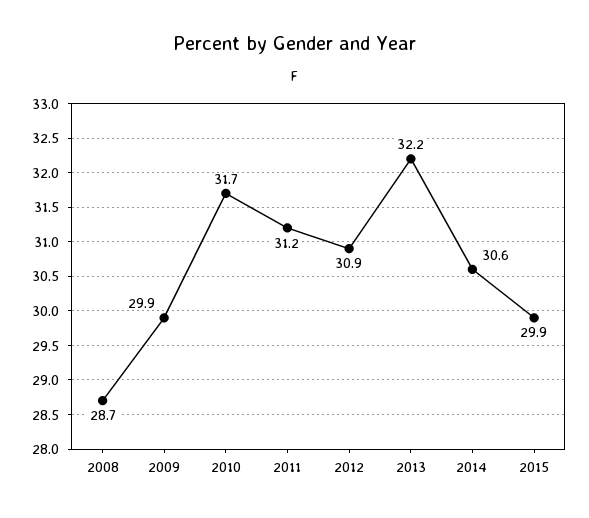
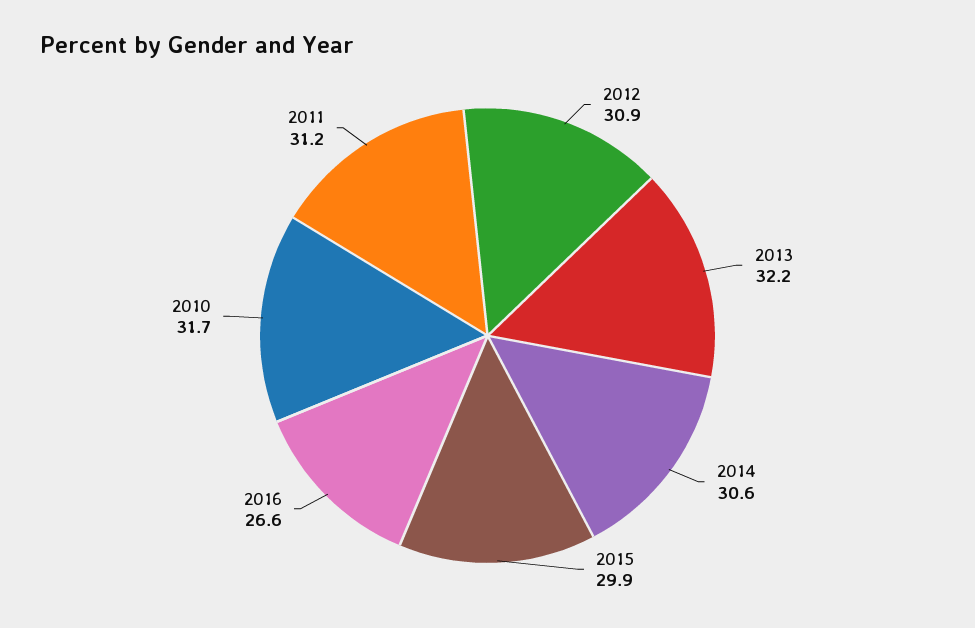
2008: 28.7 -> none
2009: 29.9 -> none
2016: none -> 26.6

